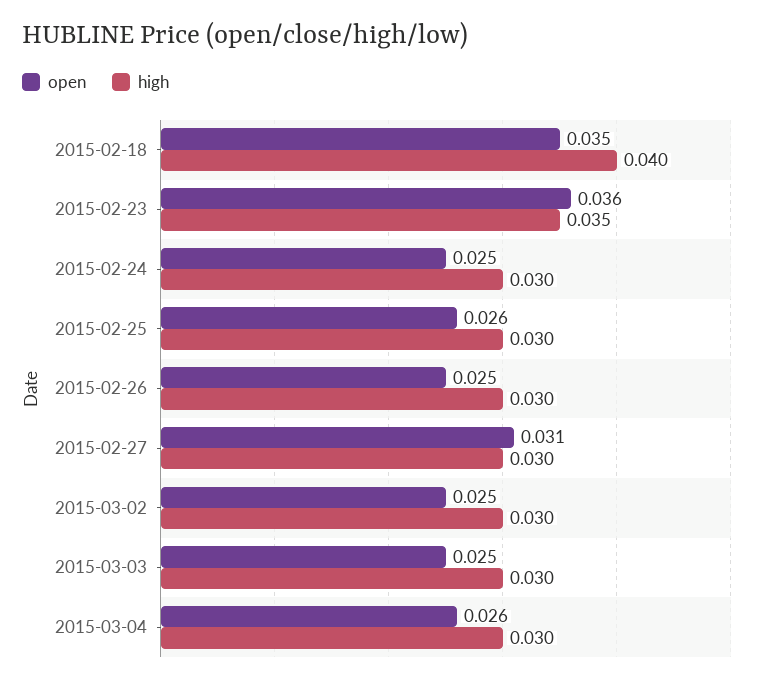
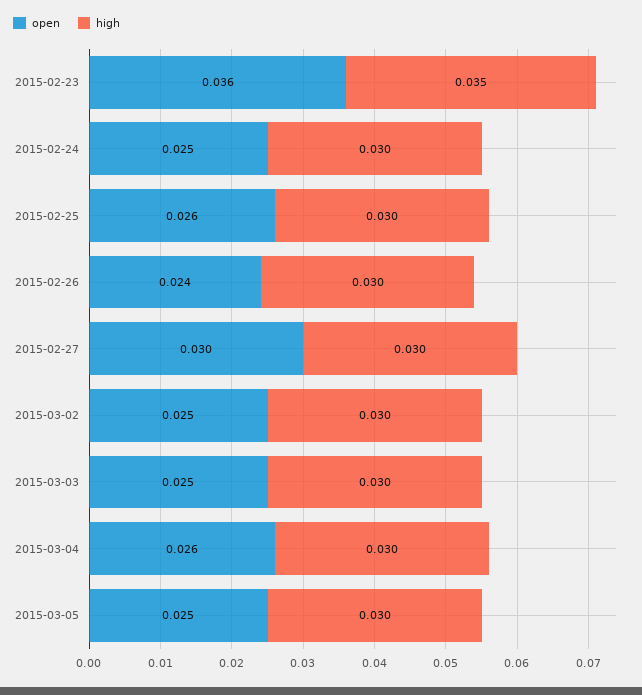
open, 2015-02-18: 0.035 -> none
high, 2015-02-18: 0.04 -> none
open, 2015-02-26: 0.025 -> 0.024
open, 2015-02-27: 0.031 -> 0.03
open, 2015-03-05: none -> 0.025
high, 2015-03-05: none -> 0.03

